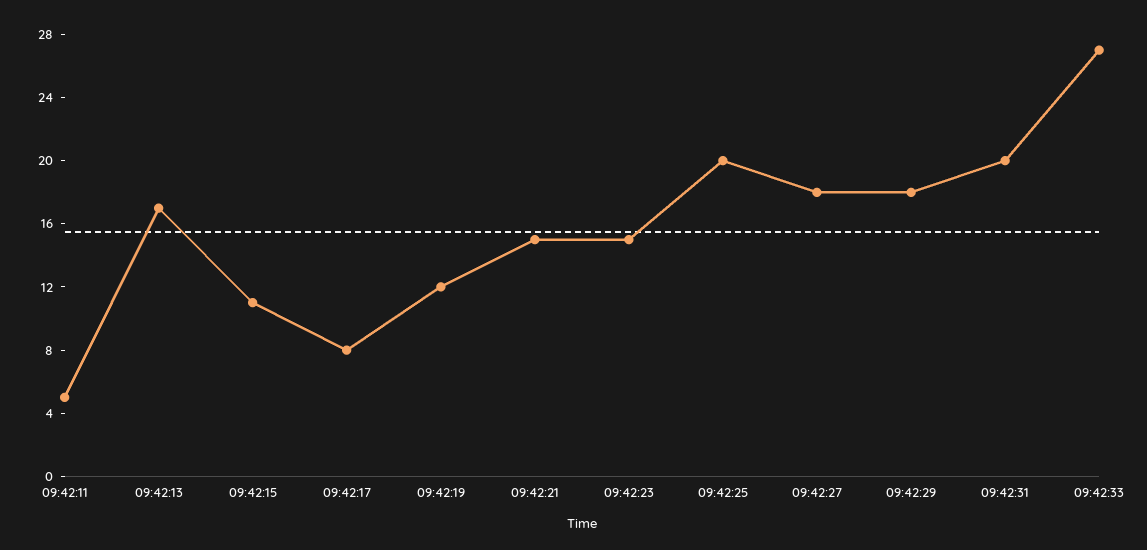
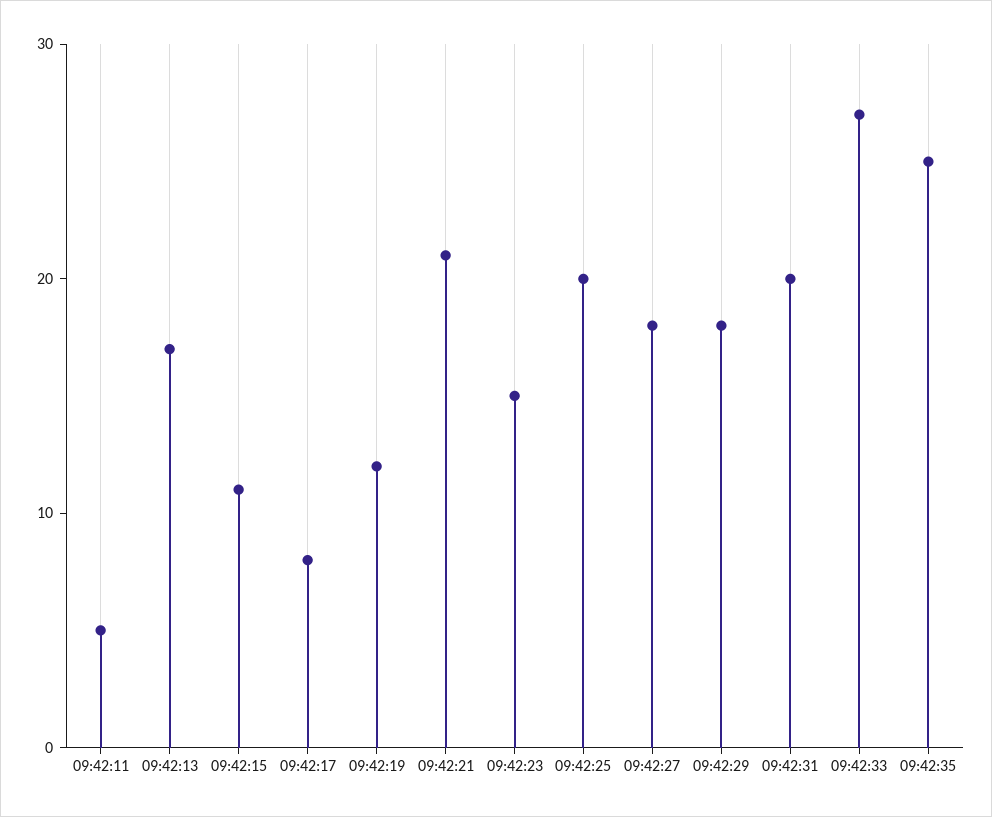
09:42:21: 15 -> 21
09:42:35: none -> 25

